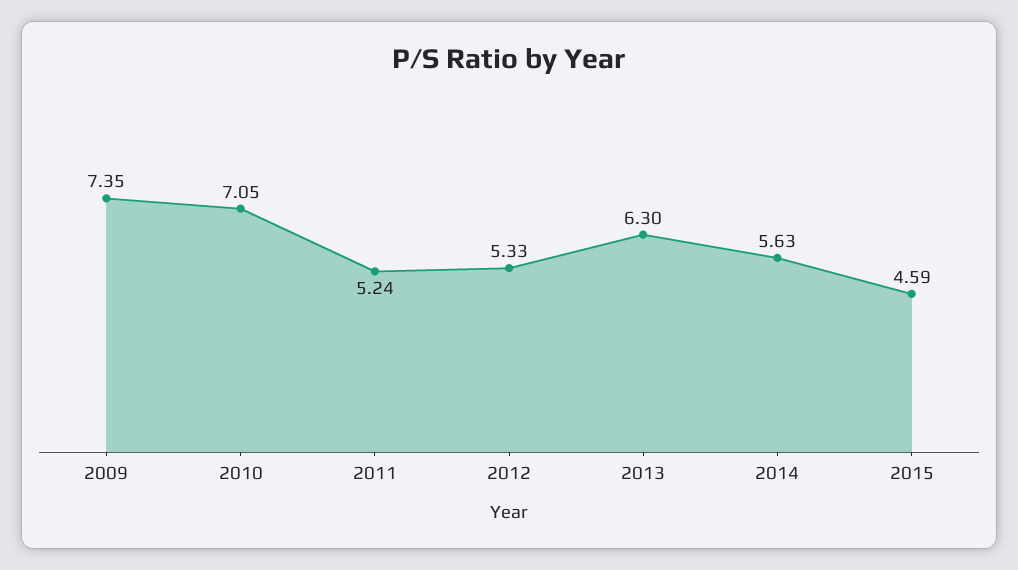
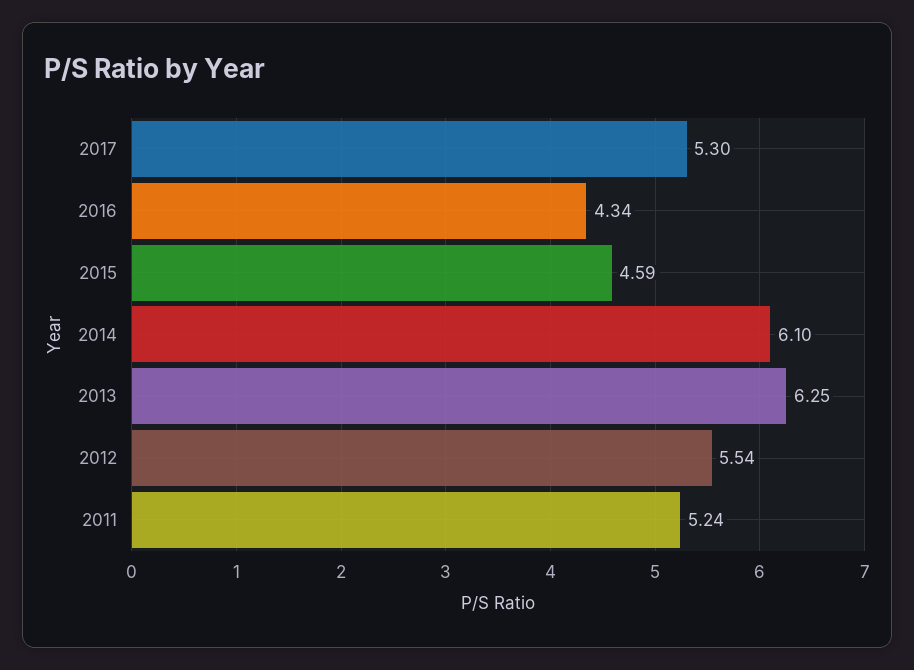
2009: 7.35 -> none
2010: 7.05 -> none
2012: 5.33 -> 5.54
2013: 6.3 -> 6.25
2014: 5.63 -> 6.1
2017: none -> 5.3
2016: none -> 4.34

